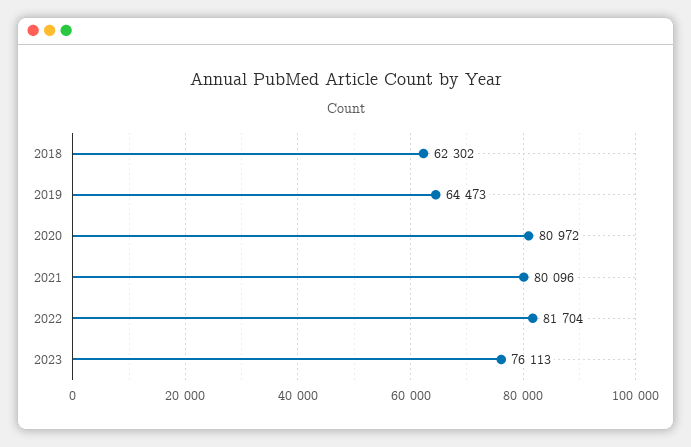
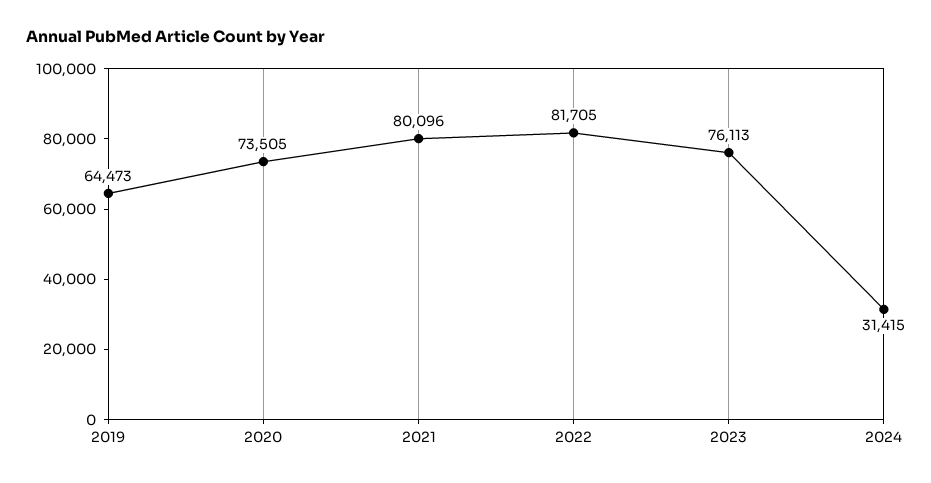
2018: 62302 -> none
2020: 80972 -> 73505
2022: 81704 -> 81705
2024: none -> 31415

